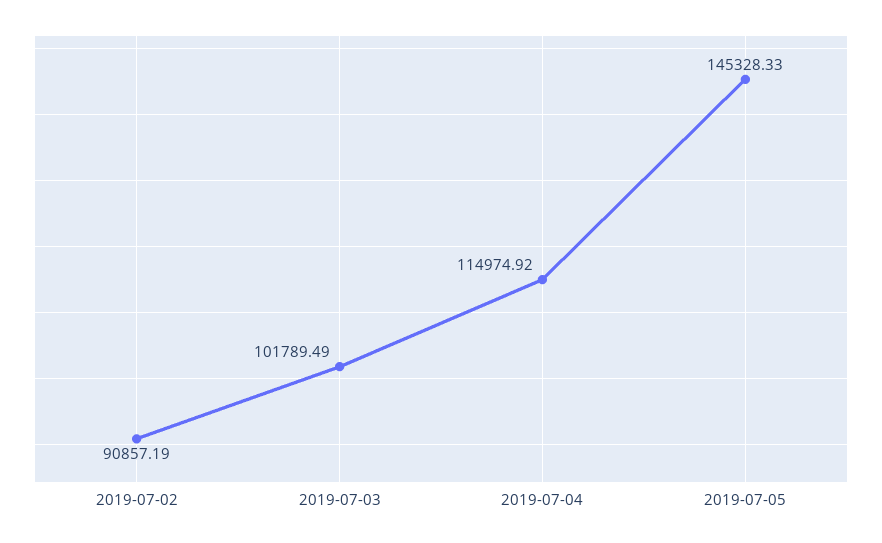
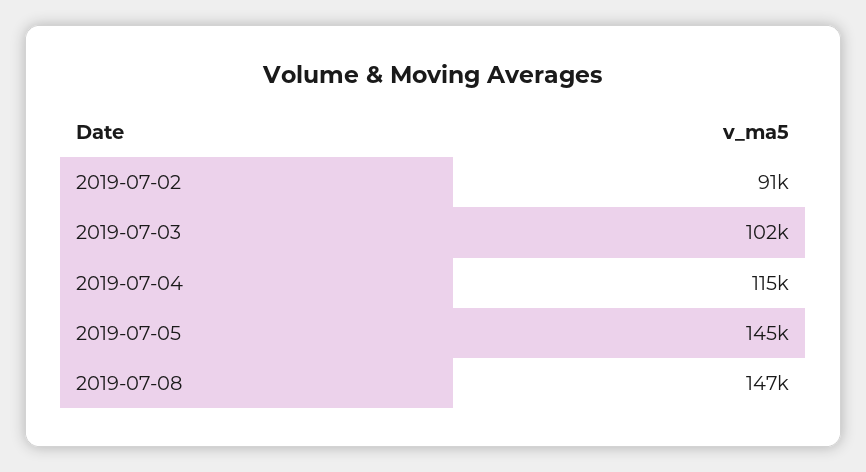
2019-07-08: none -> 147000

